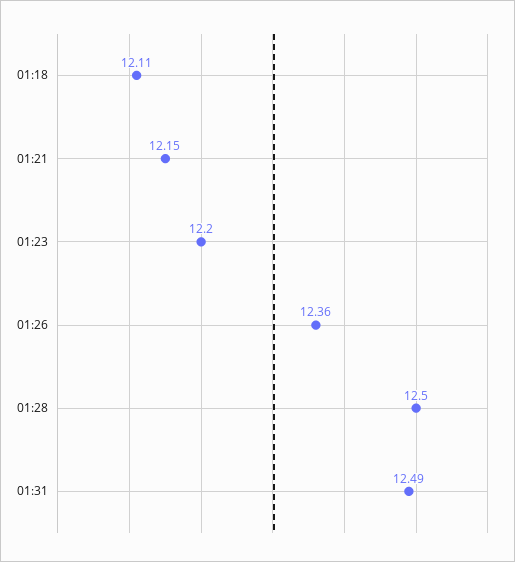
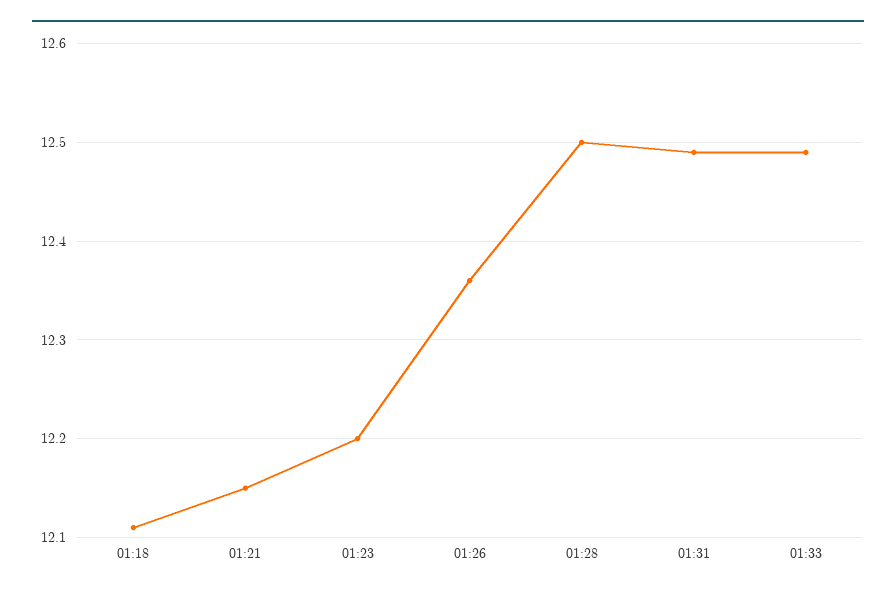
01:33: none -> 12.49

